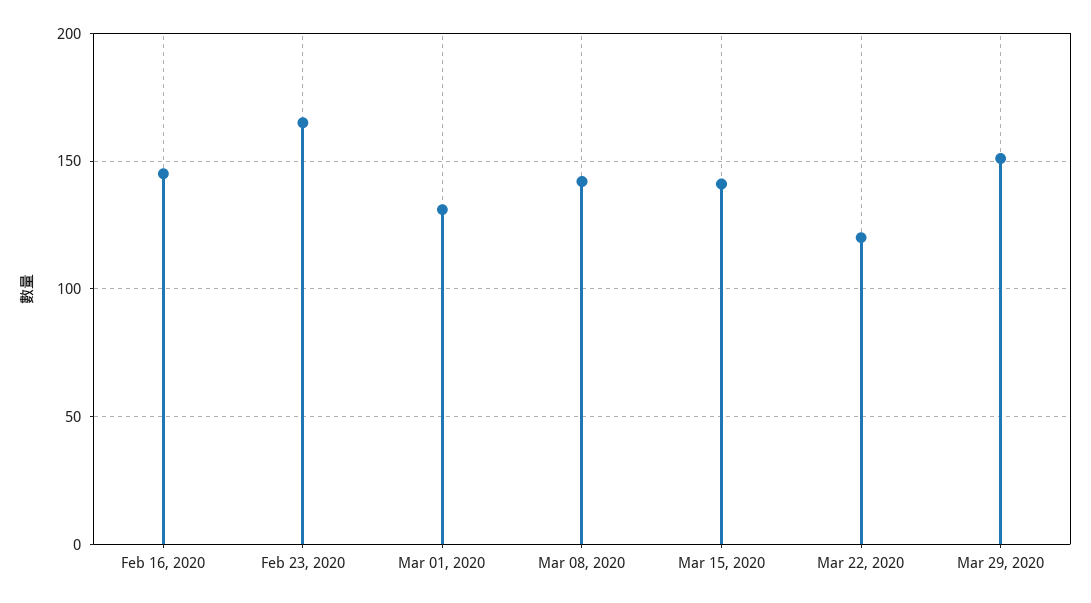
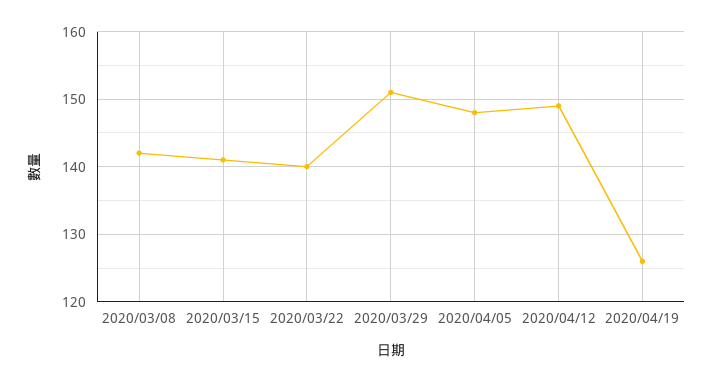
Feb 16, 2020: 145 -> none
Feb 23, 2020: 165 -> none
Mar 01, 2020: 130 -> none
Mar 22, 2020: 120 -> 140
2020/04/05: none -> 148
2020/04/12: none -> 149
2020/04/19: none -> 126

